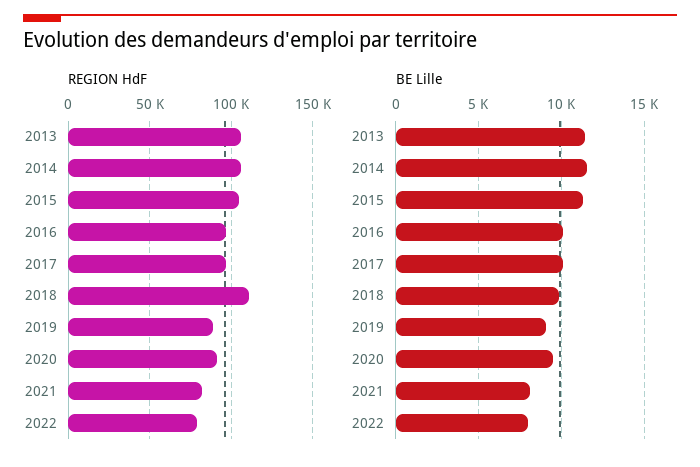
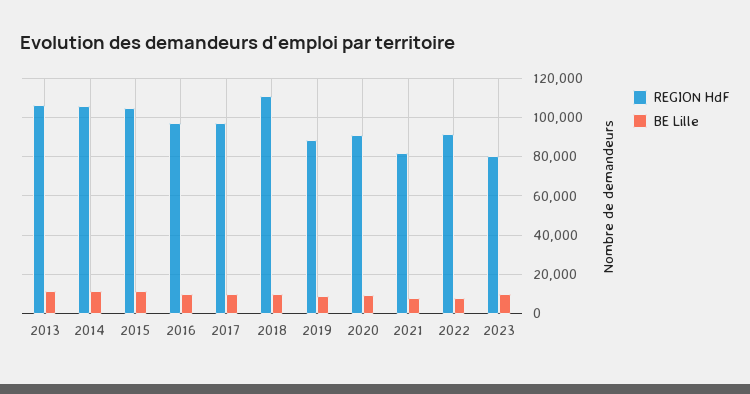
REGION HdF, 2022: 80000 -> 90000
REGION HdF, 2023: none -> 80000
BE Lille, 2023: none -> 10000

